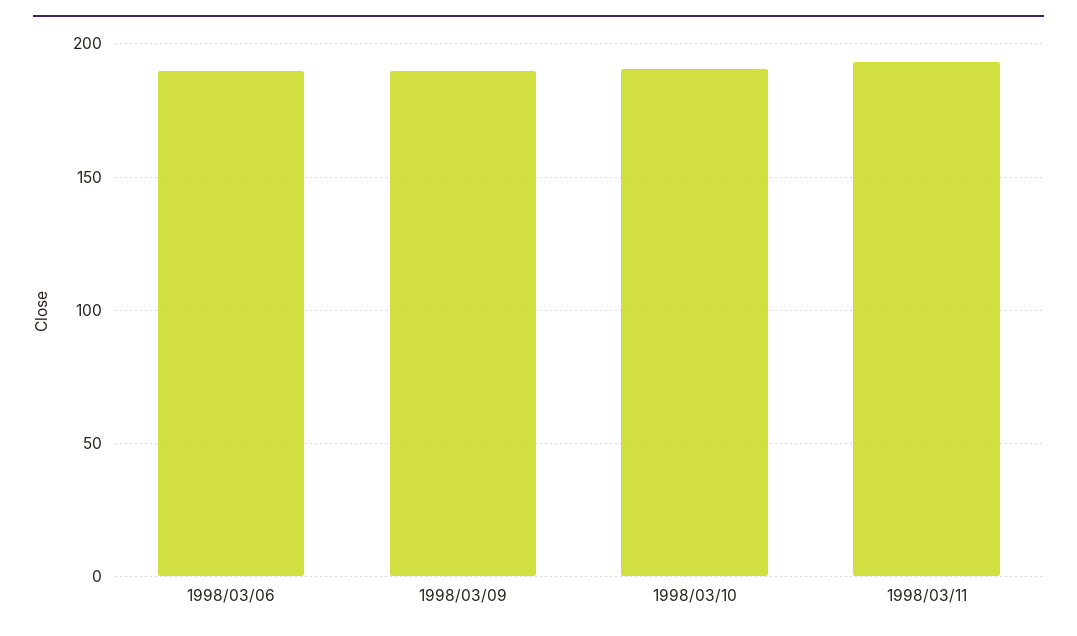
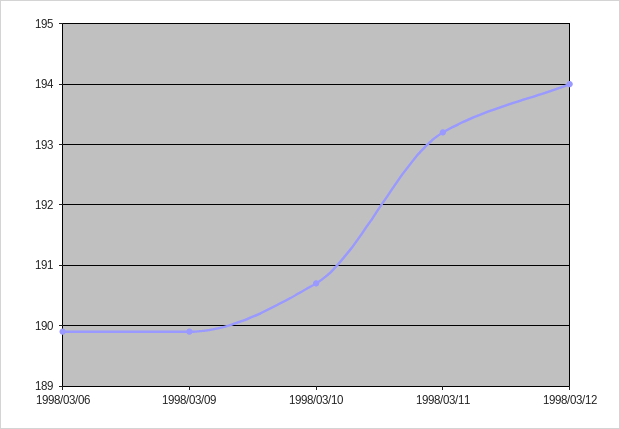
1998/03/12: none -> 194

